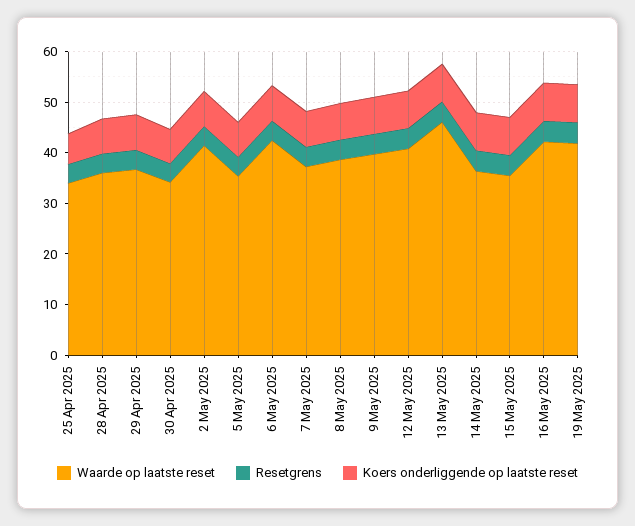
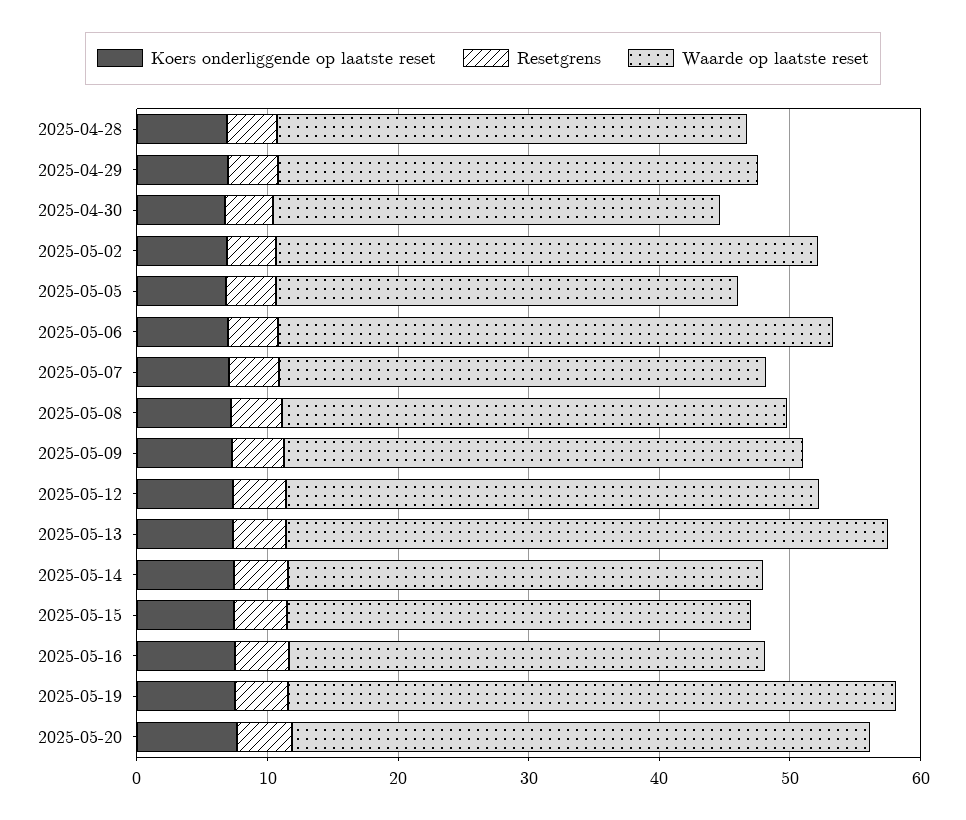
Waarde op laatste reset, 25 Apr 2025: 34 -> none
Resetgrens, 25 Apr 2025: 4 -> none
Koers onderliggende op laatste reset, 25 Apr 2025: 6 -> none
Waarde op laatste reset, 16 May 2025: 42 -> 36
Waarde op laatste reset, 19 May 2025: 42 -> 46
Koers onderliggende op laatste reset, 2025-05-20: none -> 8
Resetgrens, 2025-05-20: none -> 4
Waarde op laatste reset, 2025-05-20: none -> 44

